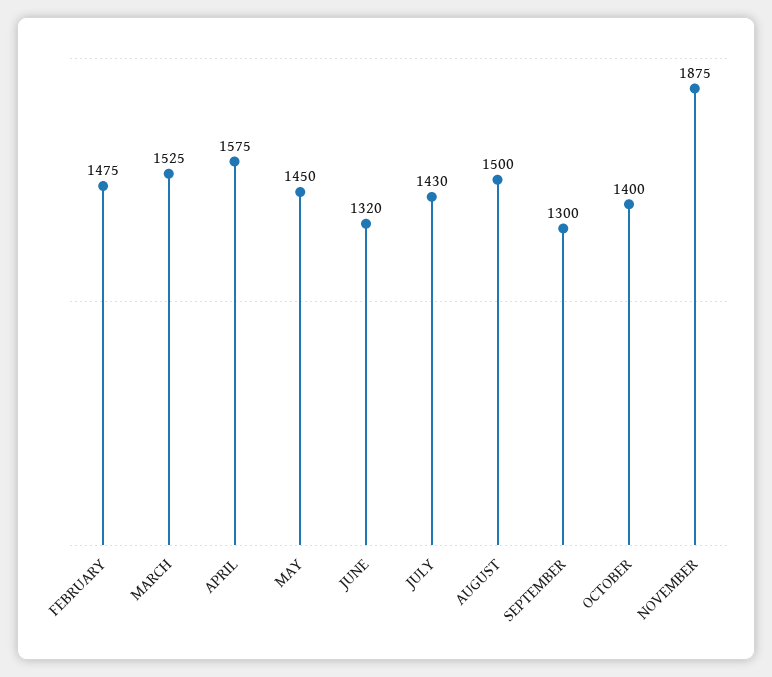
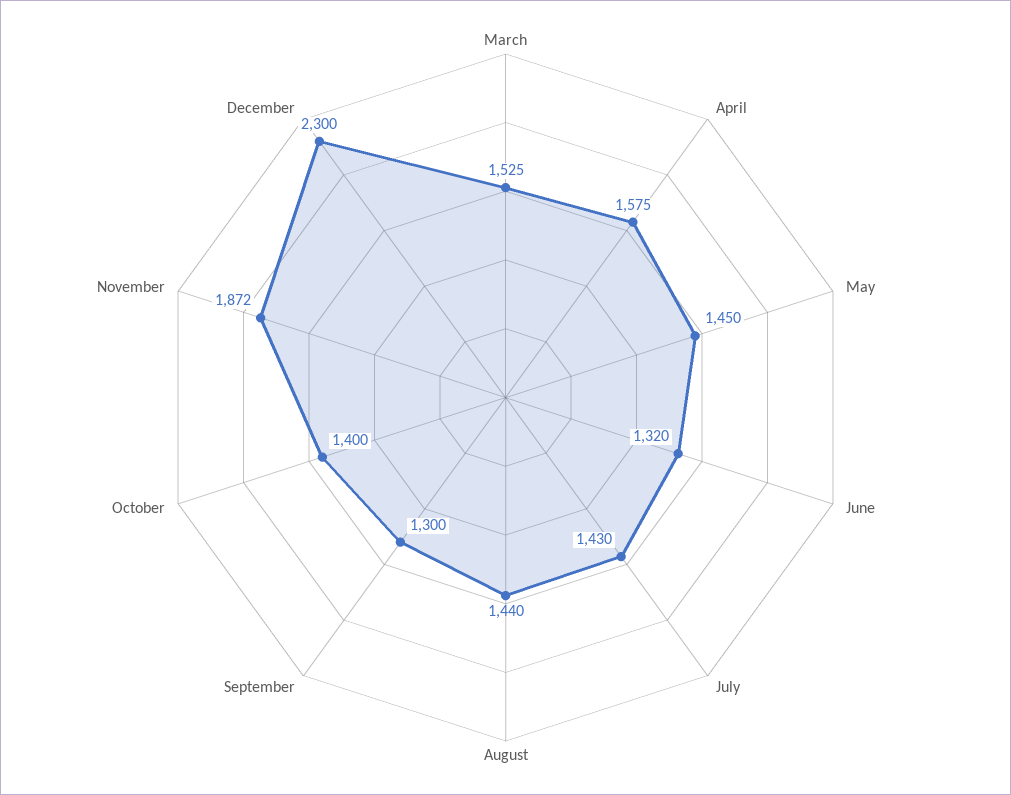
FEBRUARY: 1475 -> none
AUGUST: 1500 -> 1440
NOVEMBER: 1875 -> 1872
December: none -> 2300

